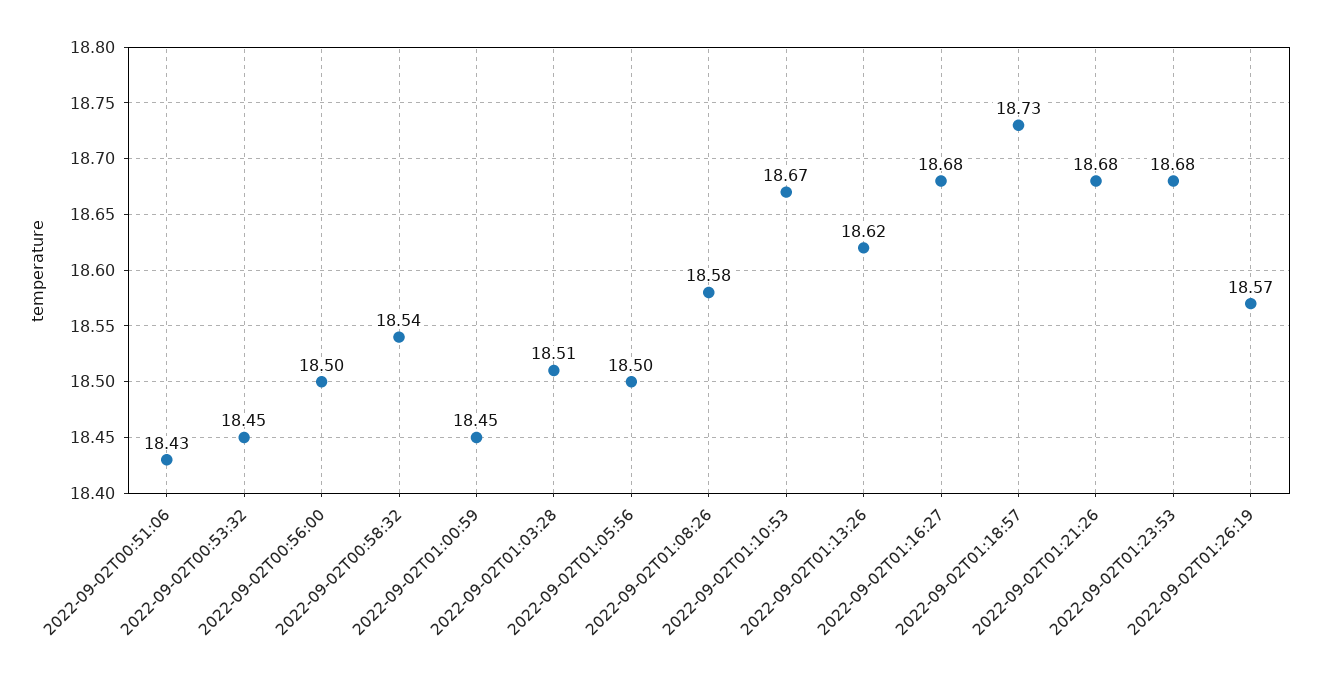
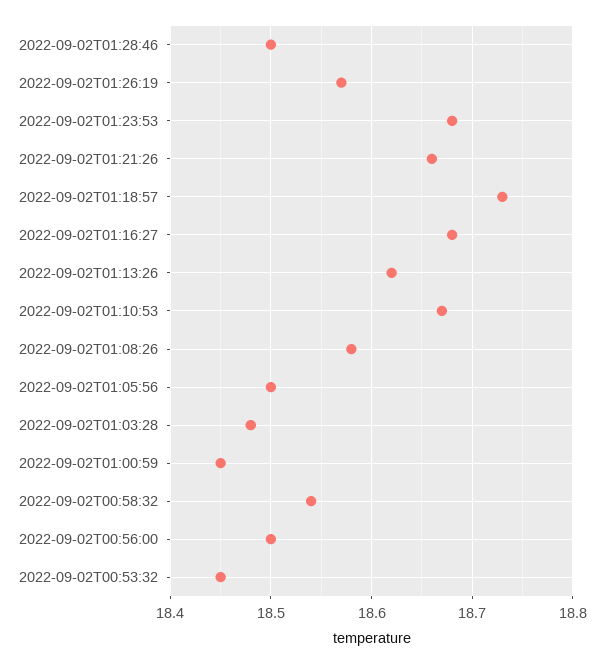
2022-09-02T00:51:06: 18.43 -> none
2022-09-02T01:03:28: 18.51 -> 18.48
2022-09-02T01:21:26: 18.68 -> 18.66
2022-09-02T01:28:46: none -> 18.5

